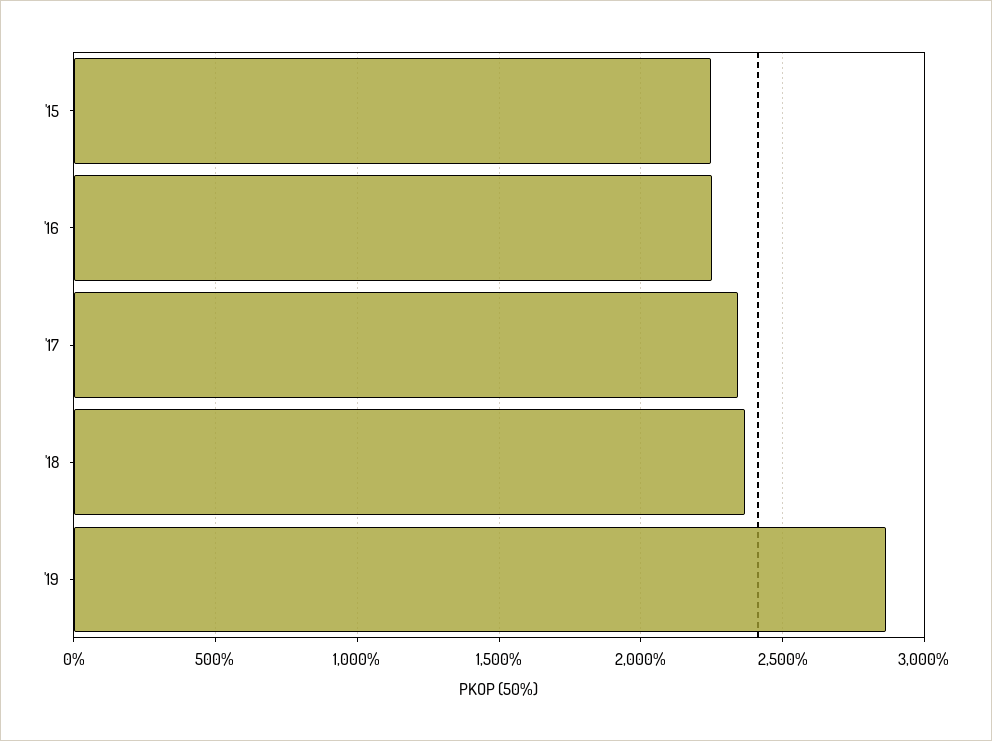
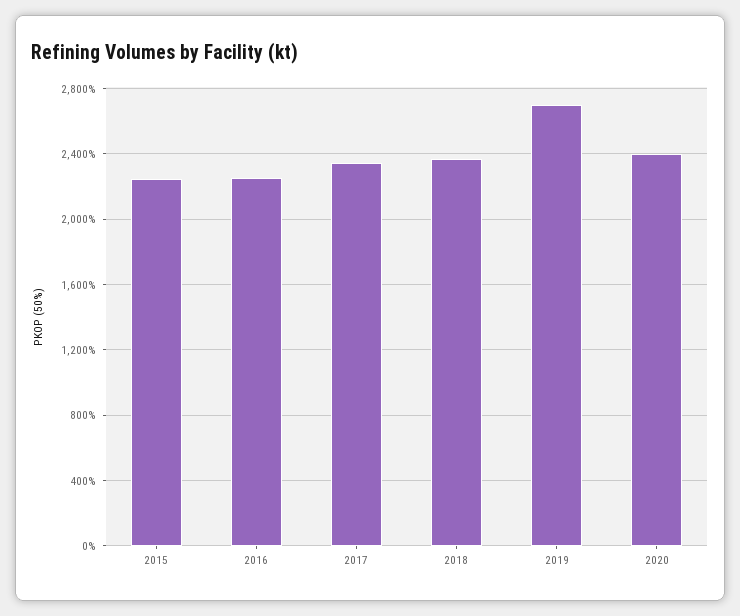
'19: 2850 -> 2700
2020: none -> 2400

